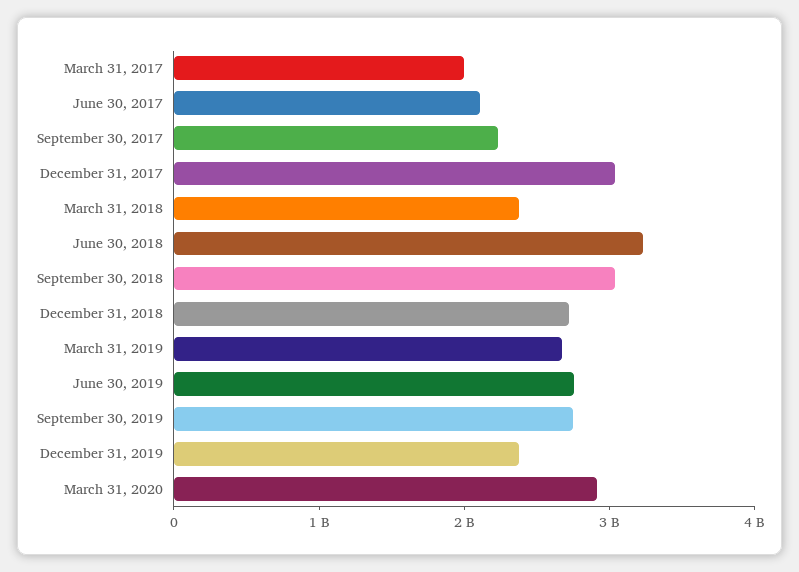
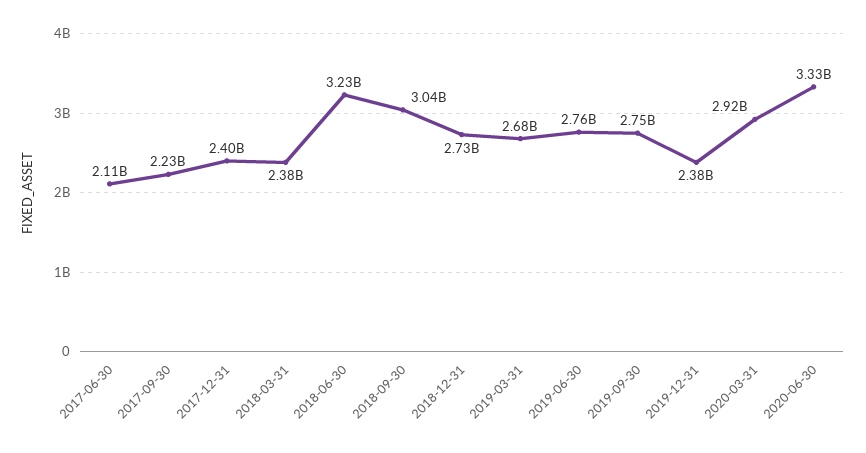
March 31, 2017: 2000000000 -> none
December 31, 2017: 3000000000 -> 2400000000
2020-06-30: none -> 3330000000

